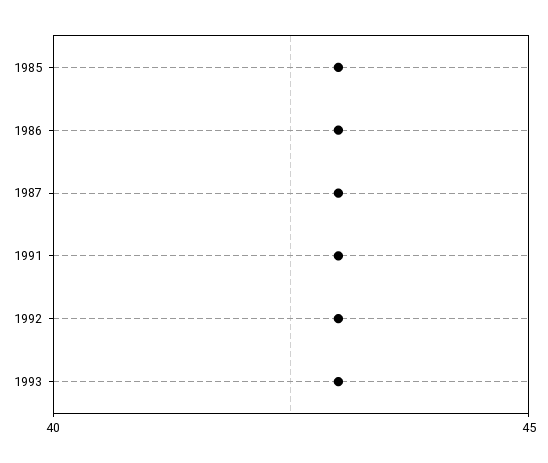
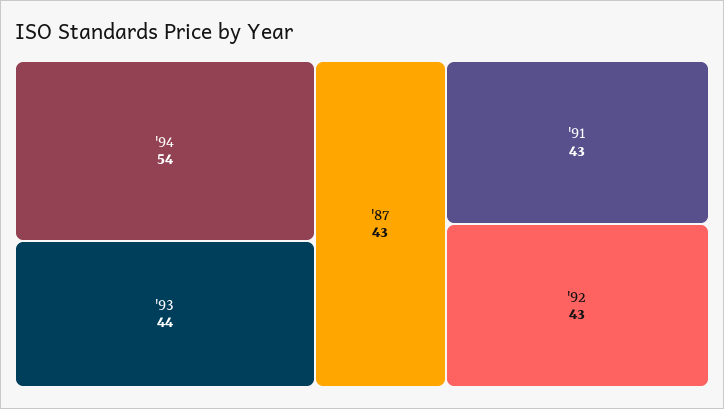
1985: 43 -> none
1986: 43 -> none
1993: 43 -> 44
'94: none -> 54

